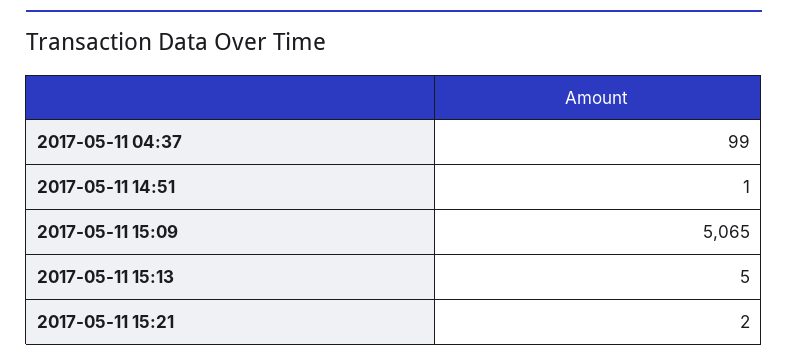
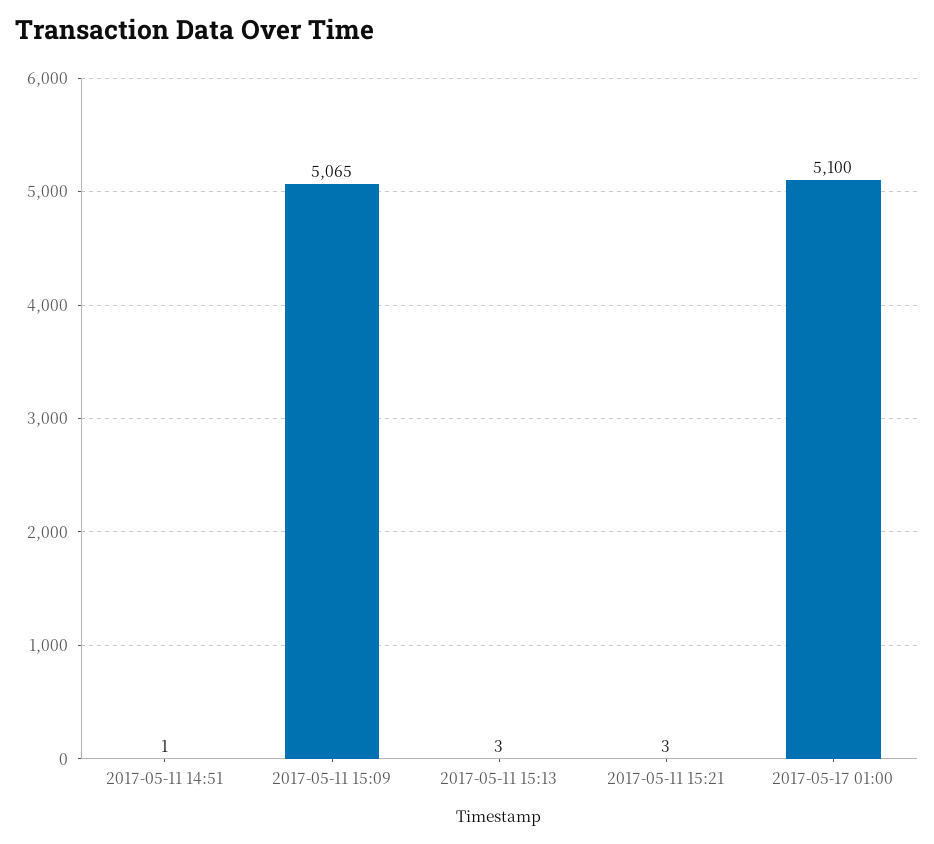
2017-05-11 04:37: 99 -> none
2017-05-11 15:13: 5 -> 3
2017-05-11 15:21: 2 -> 3
2017-05-17 01:00: none -> 5100

